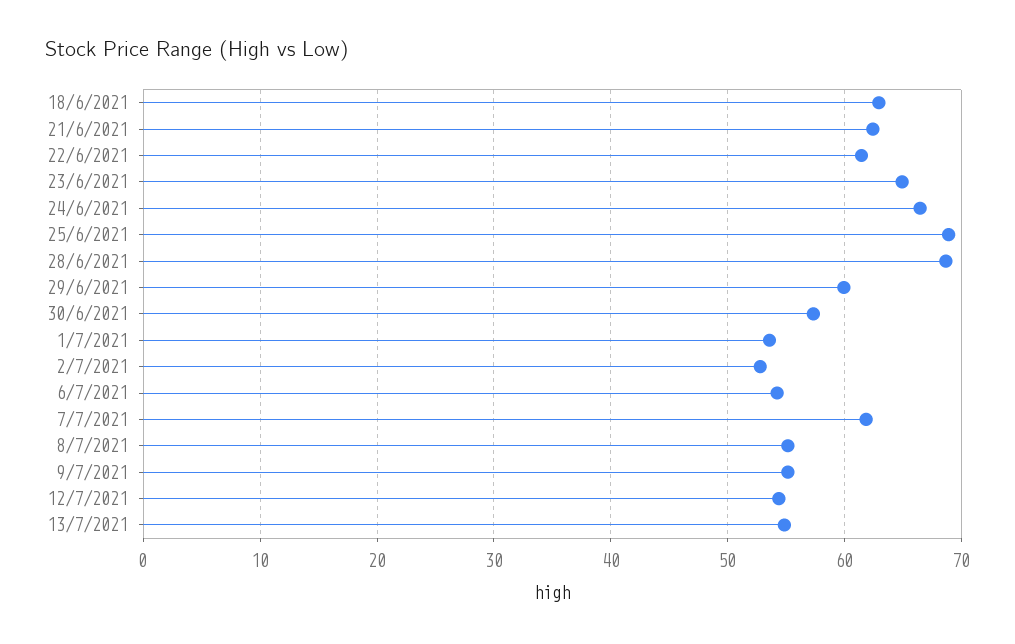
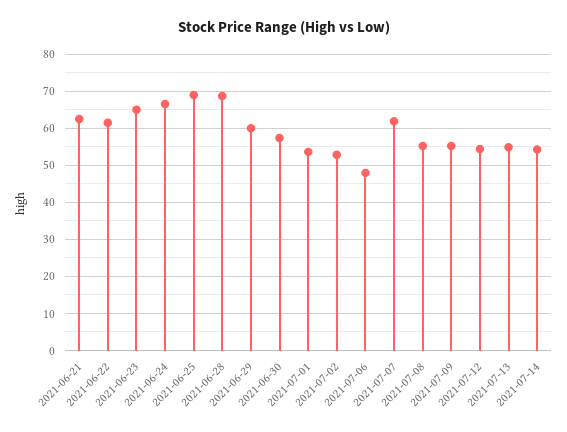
18/6/2021: 63 -> none
6/7/2021: 54 -> 48
2021-07-14: none -> 54

